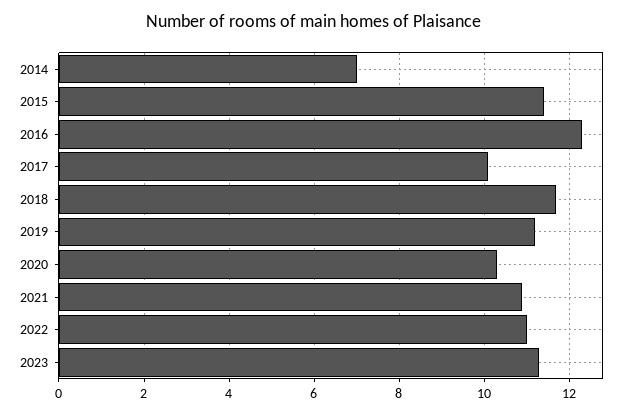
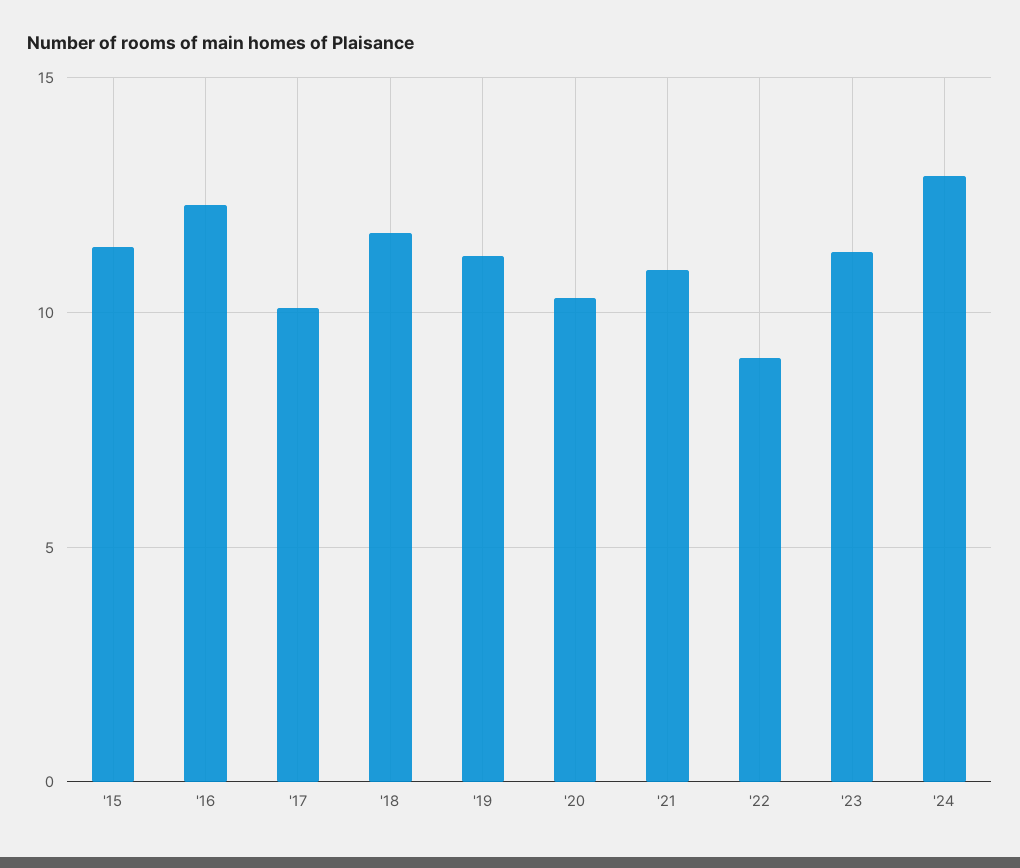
2014: 7 -> none
2022: 11 -> 9
'24: none -> 13

